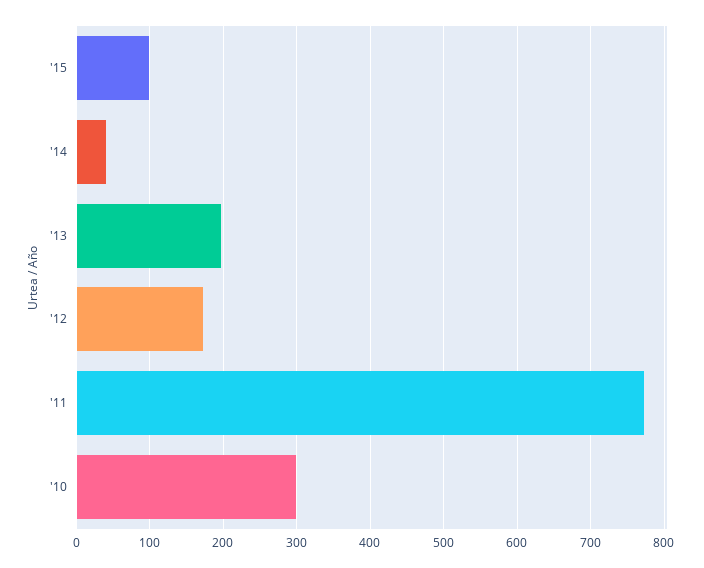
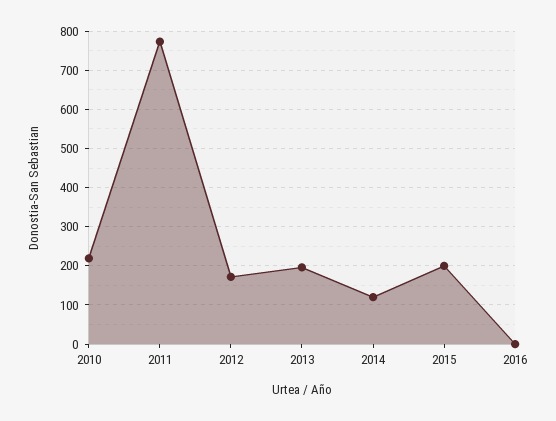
'15: 100 -> 200
'14: 40 -> 120
'10: 300 -> 220
2016: none -> 0

